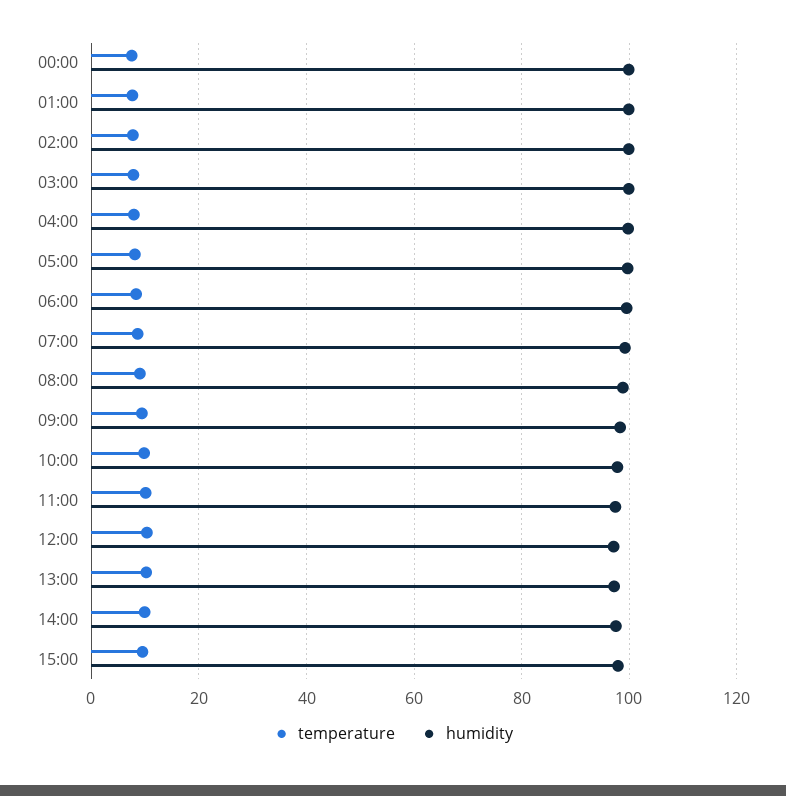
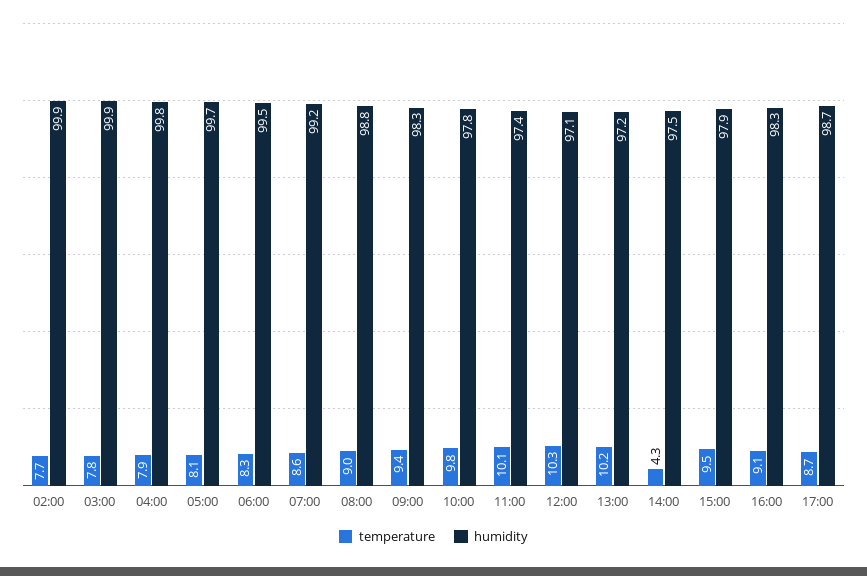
temperature, 00:00: 8 -> none
humidity, 00:00: 100 -> none
temperature, 01:00: 8 -> none
humidity, 01:00: 100 -> none
temperature, 14:00: 10 -> 4.3
temperature, 16:00: none -> 9.1
humidity, 16:00: none -> 98.3
temperature, 17:00: none -> 8.7
humidity, 17:00: none -> 98.7

